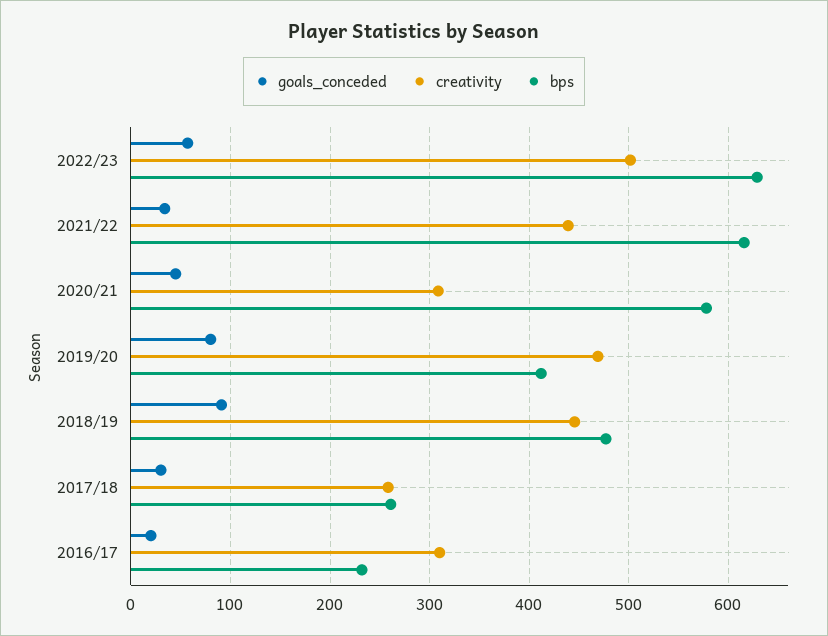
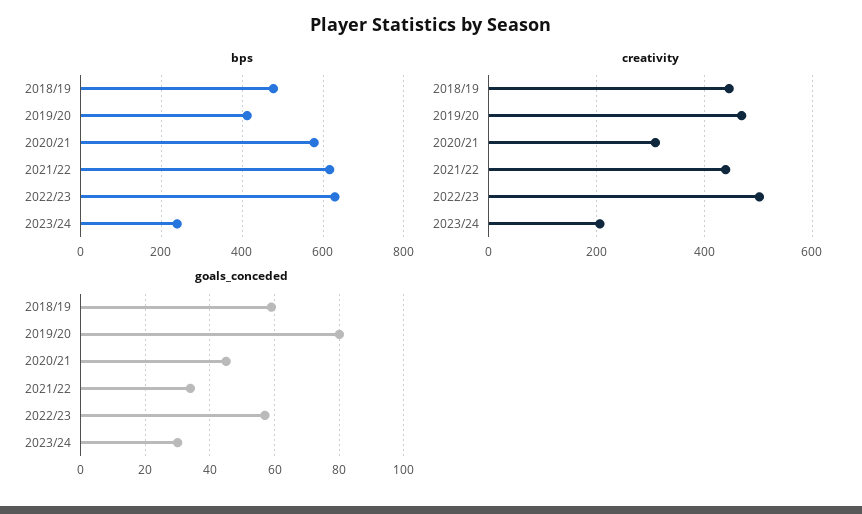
goals_conceded, 2018/19: 90 -> 60
goals_conceded, 2017/18: 30 -> none
creativity, 2017/18: 260 -> none
bps, 2017/18: 260 -> none
goals_conceded, 2016/17: 20 -> none
creativity, 2016/17: 310 -> none
bps, 2016/17: 230 -> none
bps, 2023/24: none -> 240
creativity, 2023/24: none -> 200
goals_conceded, 2023/24: none -> 30

